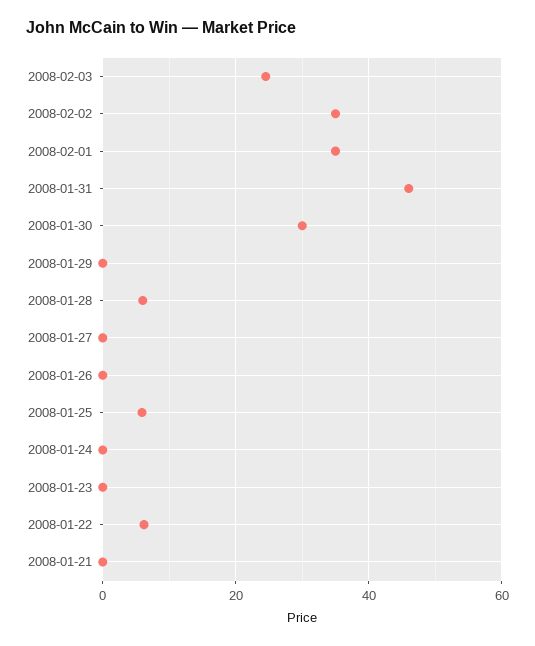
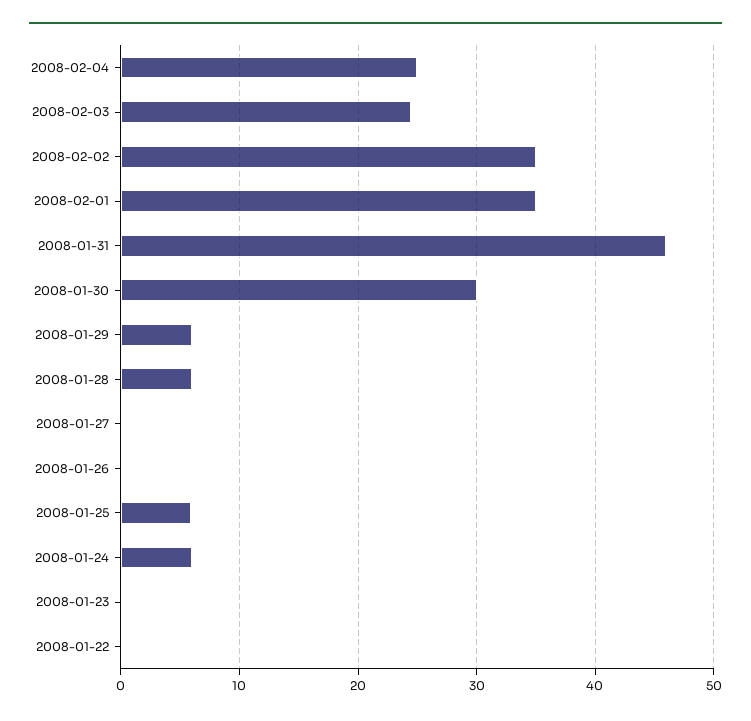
2008-01-29: 0 -> 6
2008-01-24: 0 -> 6
2008-01-22: 6 -> 0
2008-01-21: 0 -> none
2008-02-04: none -> 25

